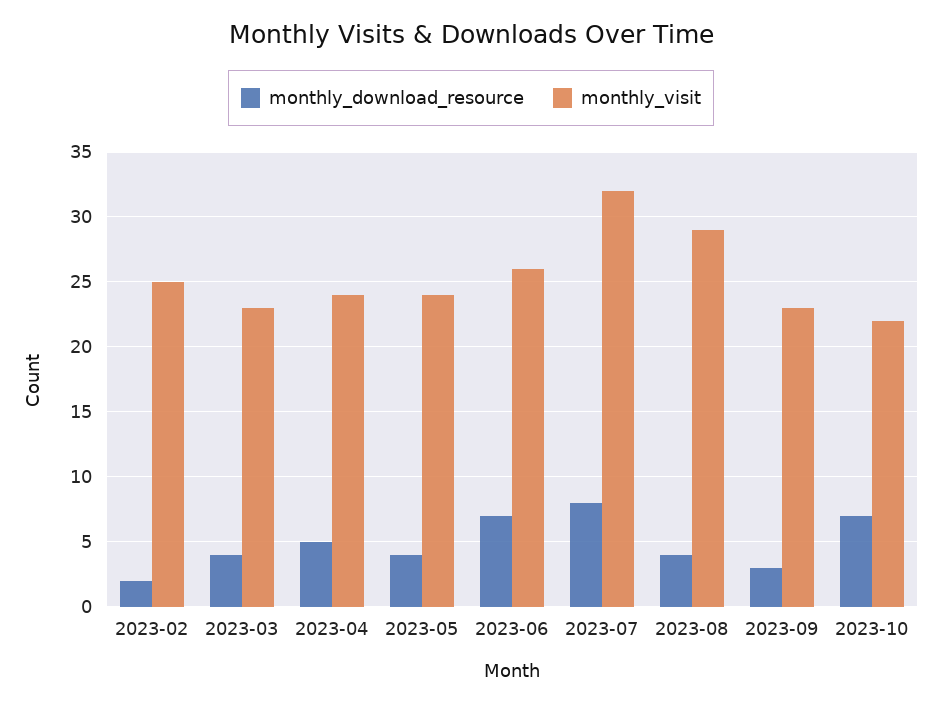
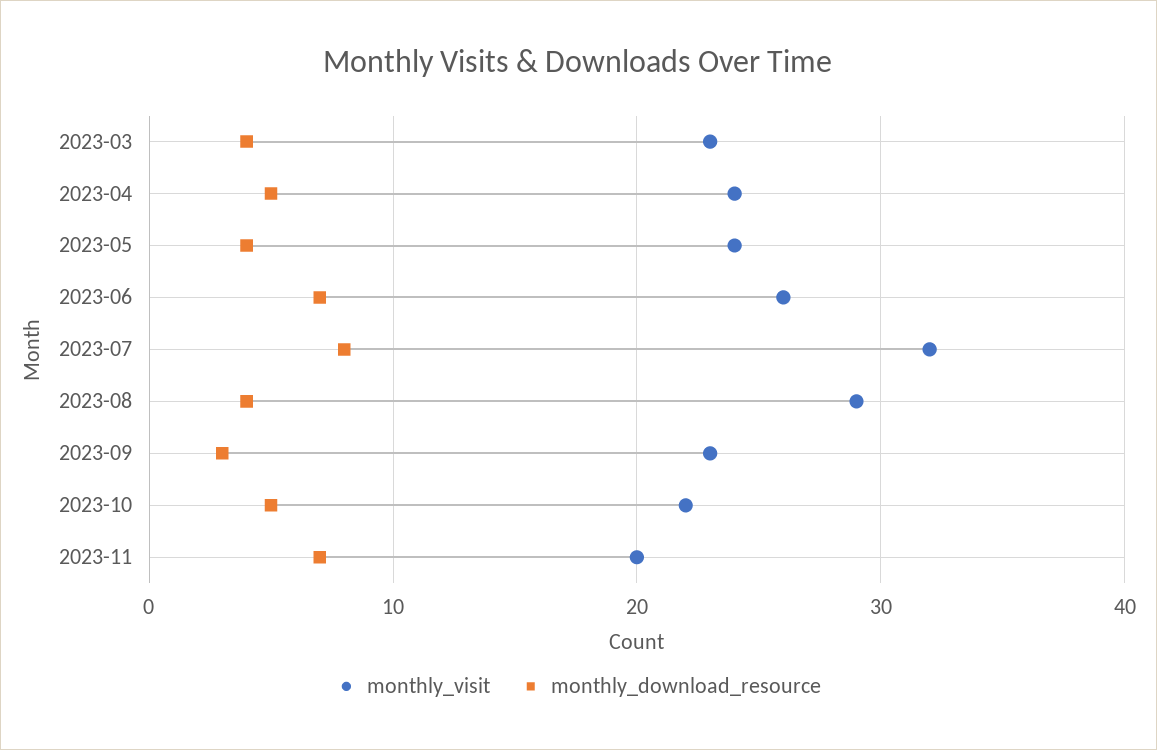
monthly_download_resource, 2023-02: 2 -> none
monthly_visit, 2023-02: 25 -> none
monthly_download_resource, 2023-10: 7 -> 5
monthly_visit, 2023-11: none -> 20
monthly_download_resource, 2023-11: none -> 7

